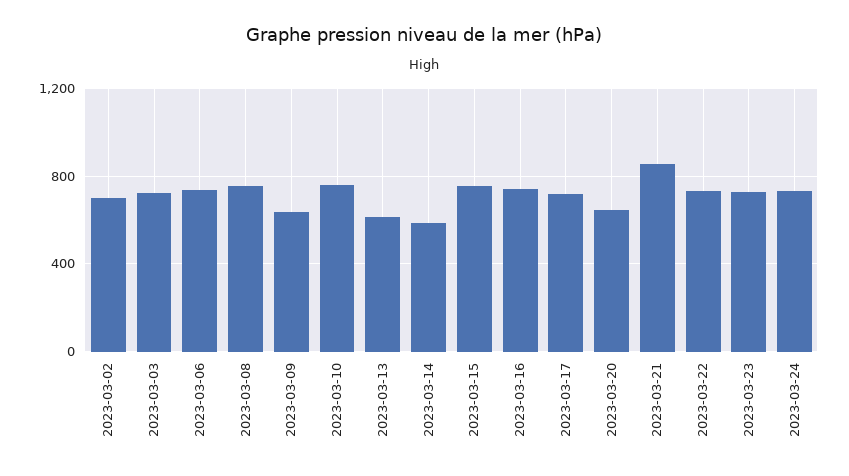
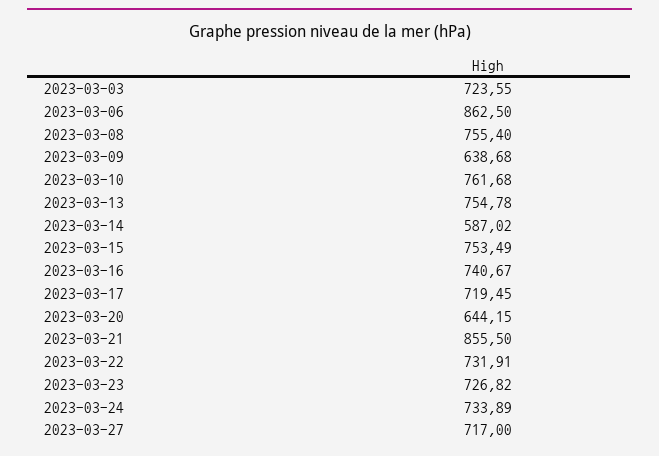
2023-03-02: 700 -> none
2023-03-06: 750 -> 862.5
2023-03-13: 600 -> 754.78
2023-03-27: none -> 717

